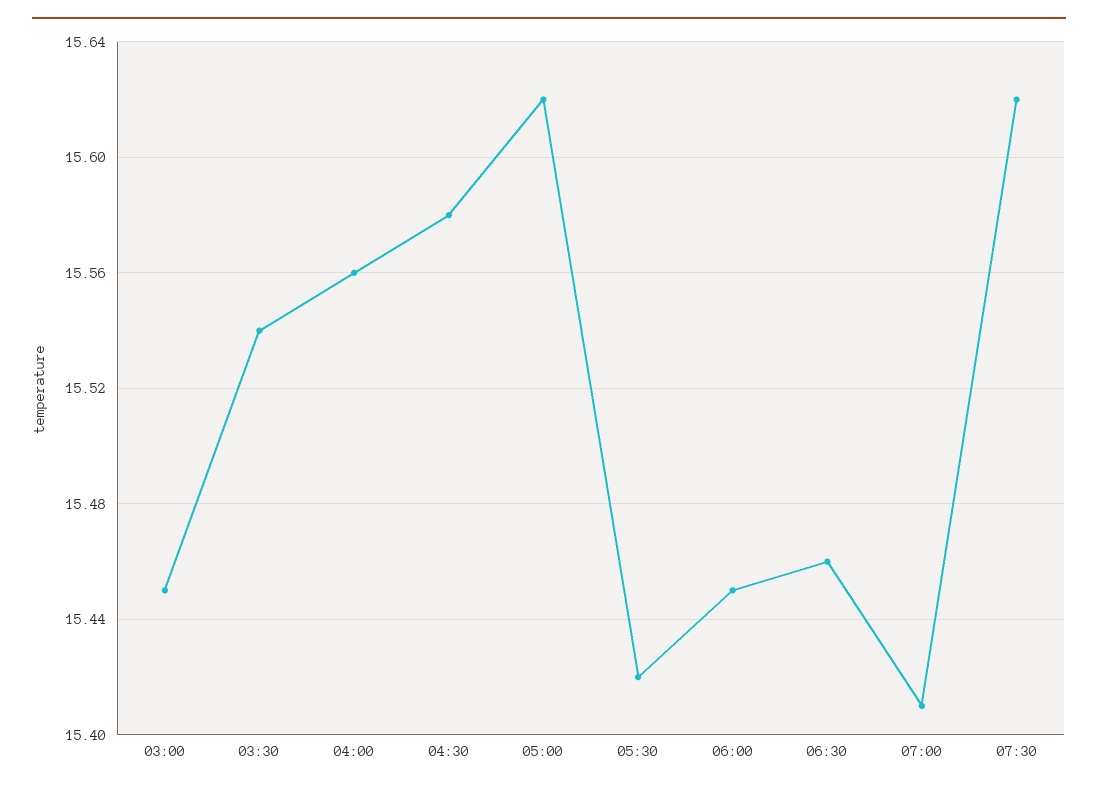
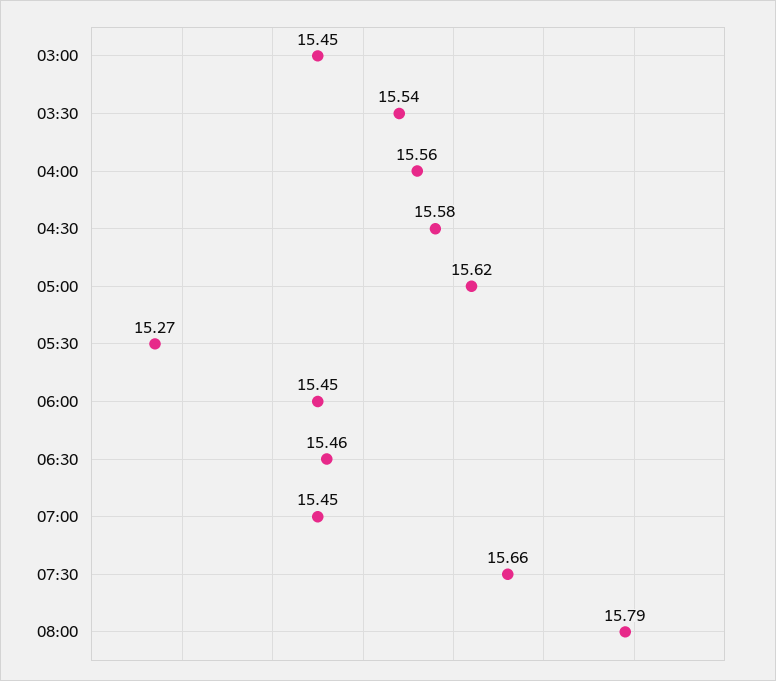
05:30: 15.42 -> 15.27
07:00: 15.41 -> 15.45
07:30: 15.62 -> 15.66
08:00: none -> 15.79

